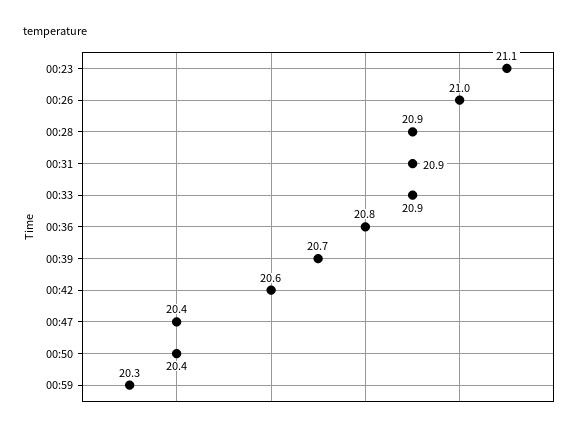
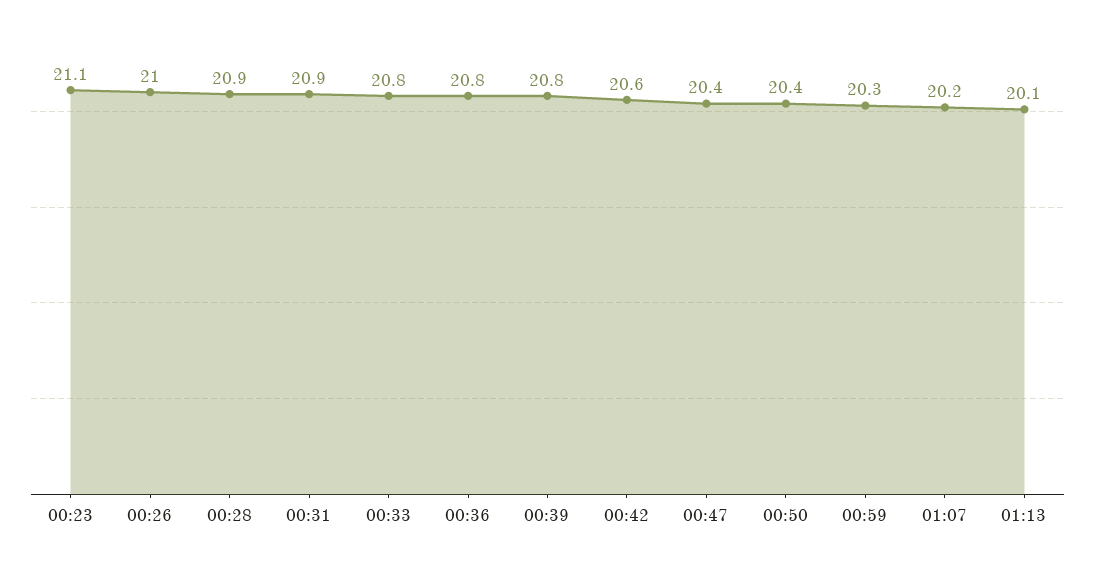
00:33: 20.9 -> 20.8
00:39: 20.7 -> 20.8
01:07: none -> 20.2
01:13: none -> 20.1

